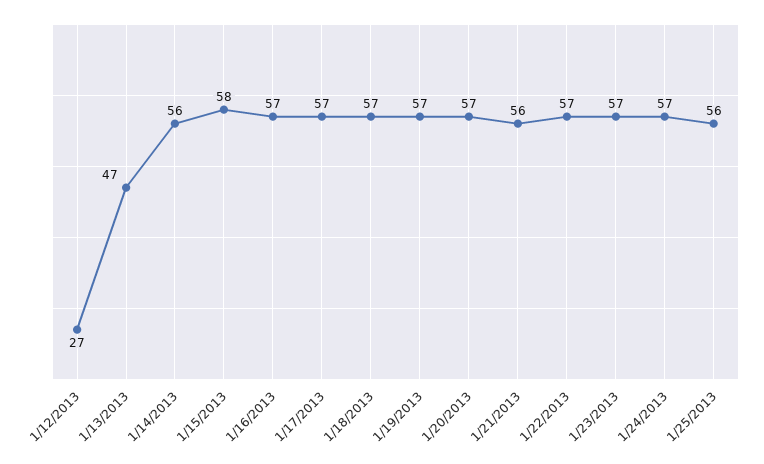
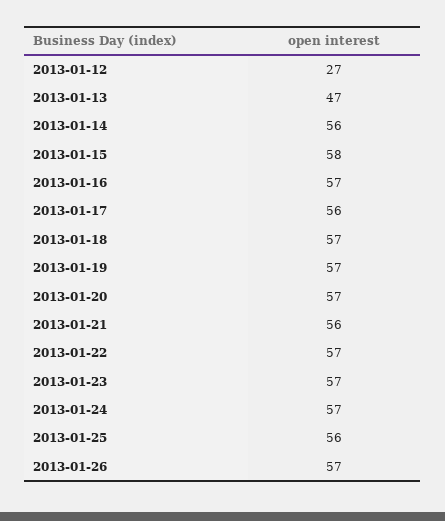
1/17/2013: 57 -> 56
2013-01-26: none -> 57

